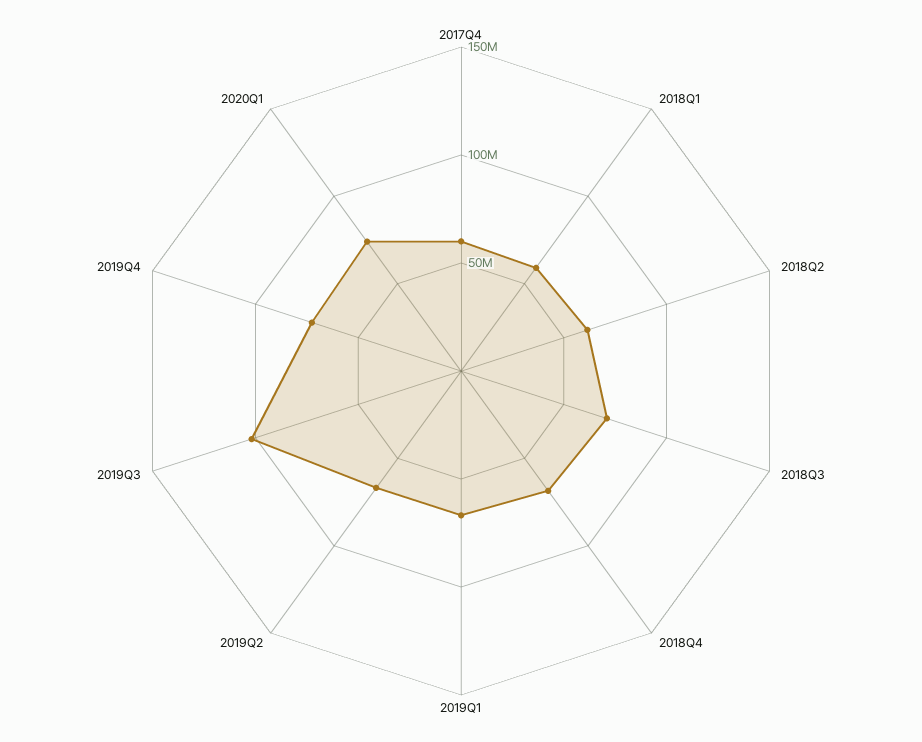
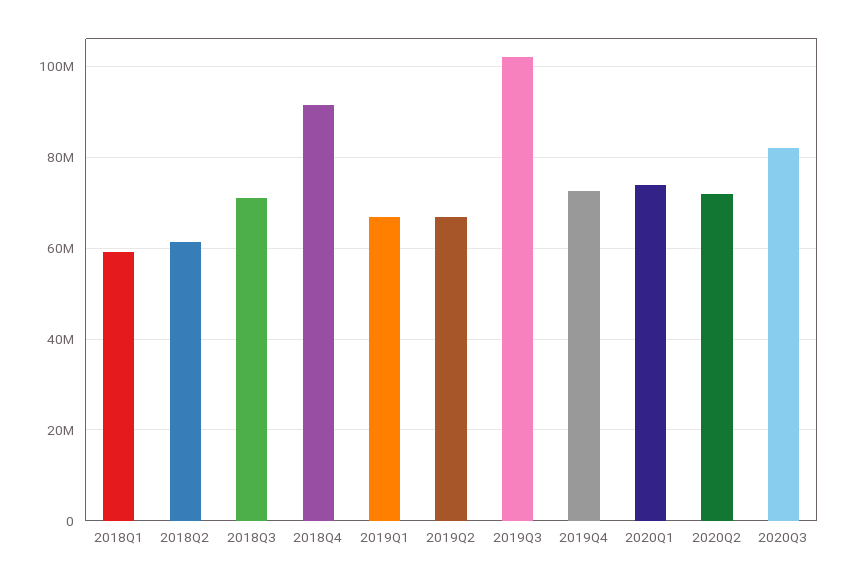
2017Q4: 60000000 -> none
2018Q4: 70000000 -> 92000000
2020Q2: none -> 72000000
2020Q3: none -> 82000000

